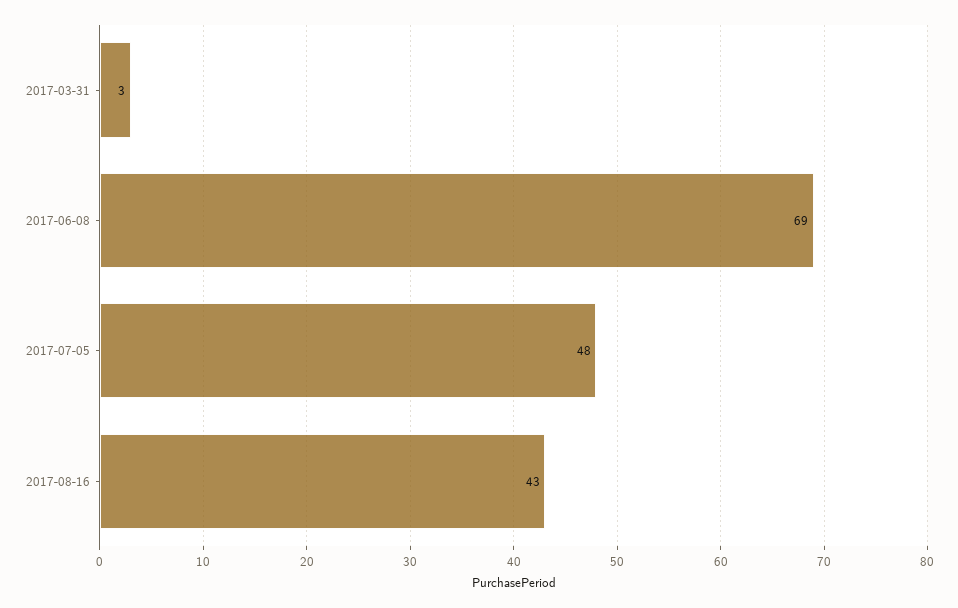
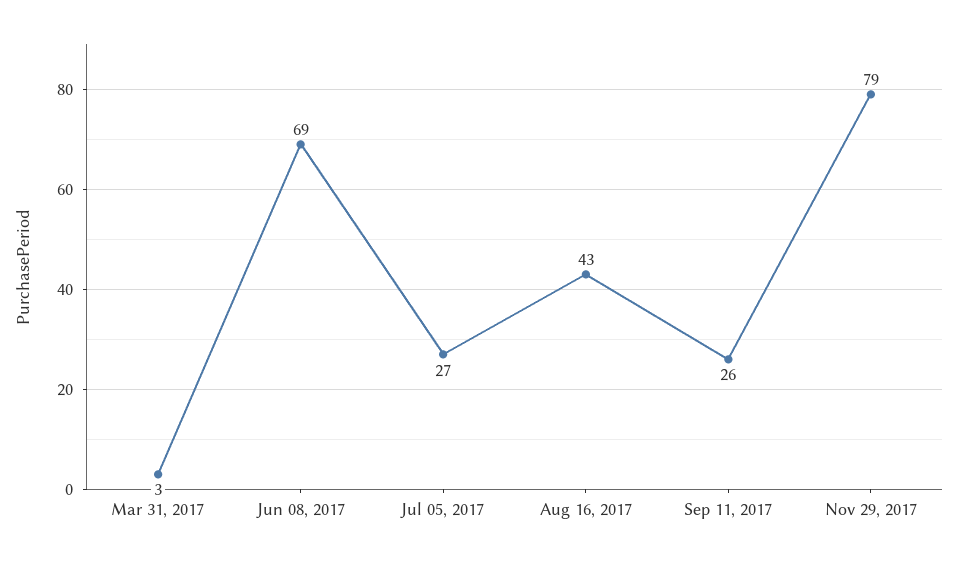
2017-07-05: 48 -> 27
Sep 11, 2017: none -> 26
Nov 29, 2017: none -> 79

